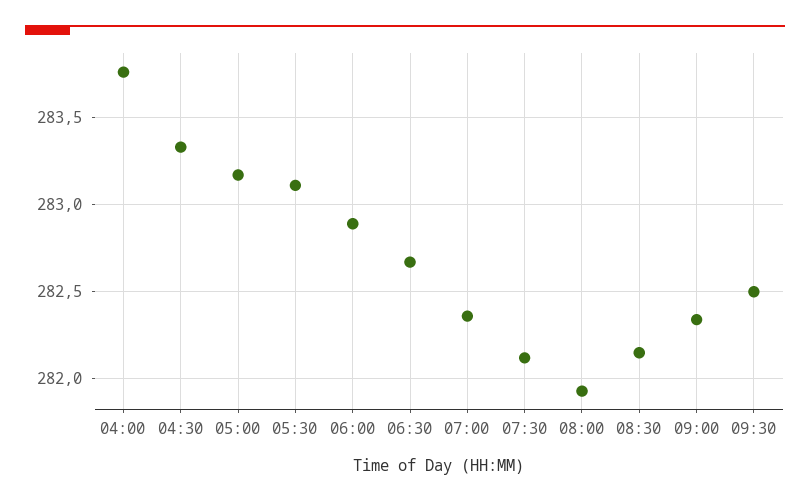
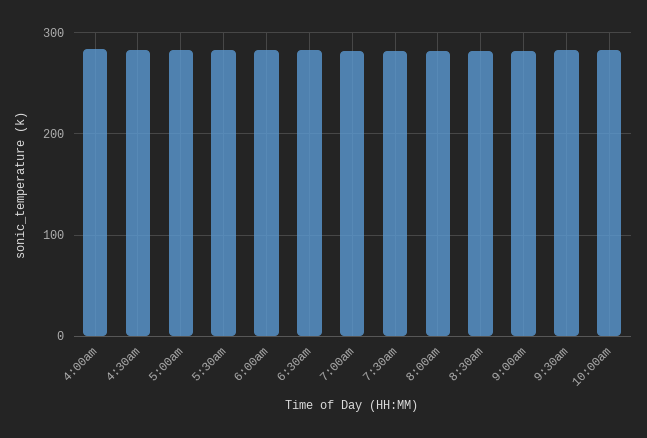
10:00am: none -> 280

